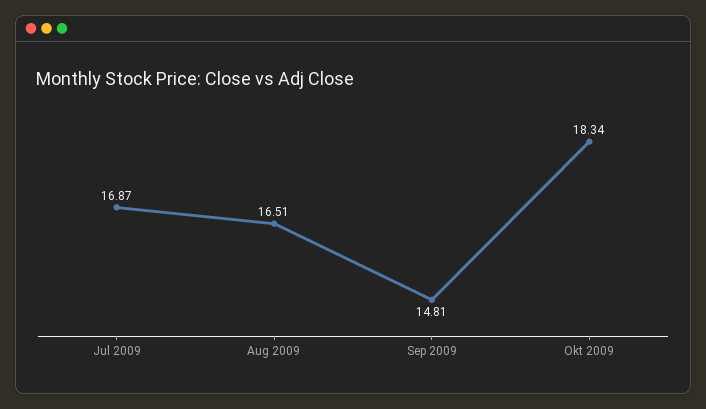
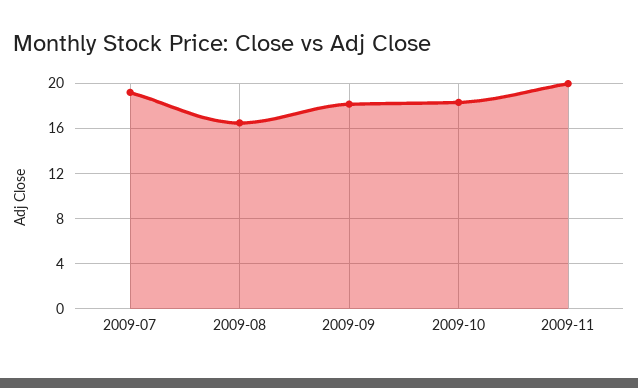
Jul 2009: 16.87 -> 19
Sep 2009: 14.81 -> 18
2009-11: none -> 20

